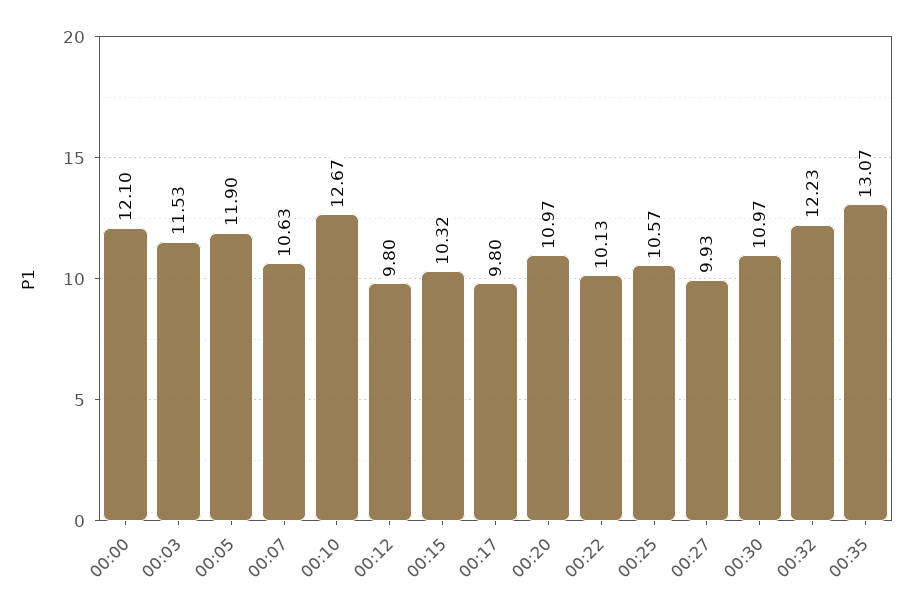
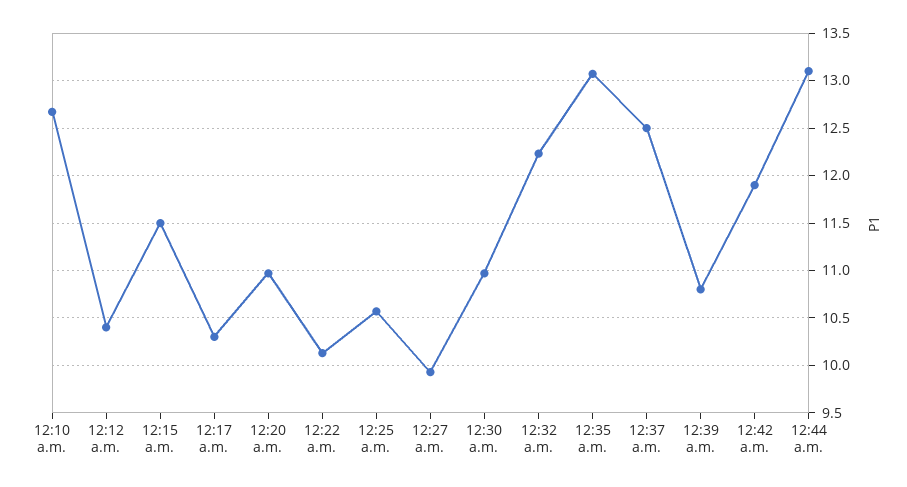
00:00: 12.1 -> none
00:03: 11.53 -> none
00:05: 11.9 -> none
00:07: 10.63 -> none
00:12: 9.8 -> 10.4
00:15: 10.32 -> 11.5
00:17: 9.8 -> 10.3
12:37 a.m.: none -> 12.5
12:39 a.m.: none -> 10.8
12:42 a.m.: none -> 11.9
12:44 a.m.: none -> 13.1

